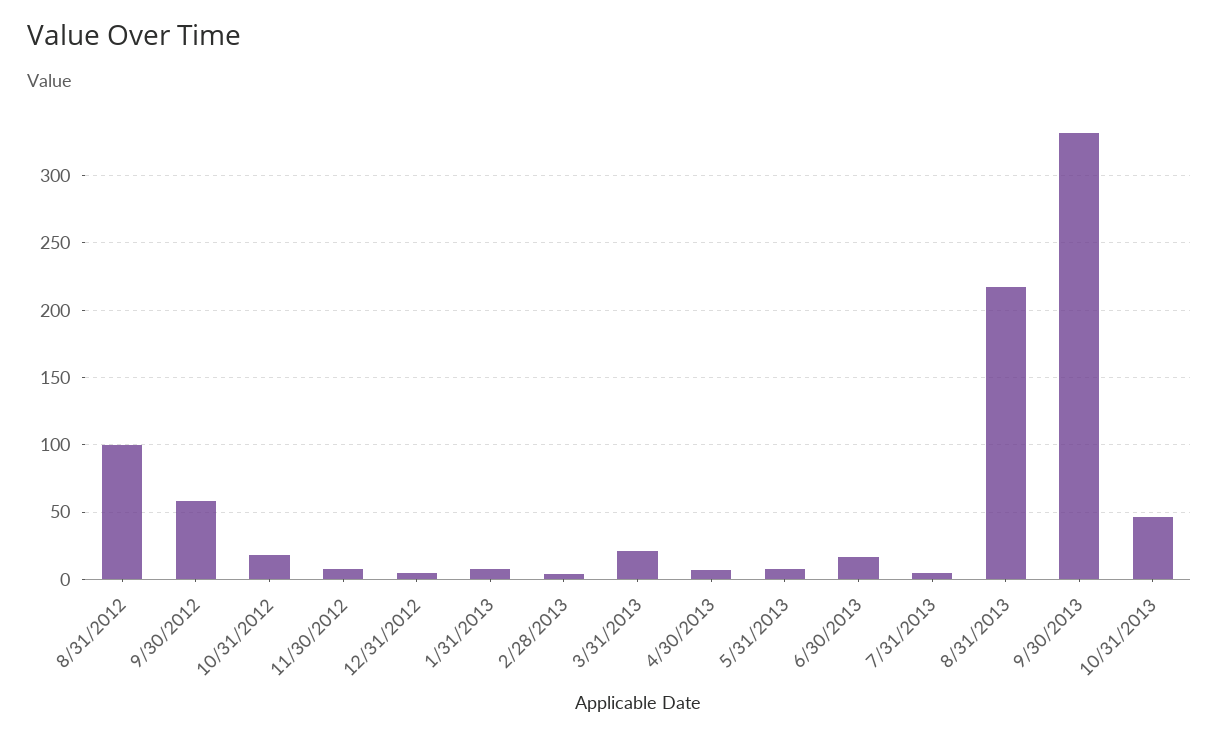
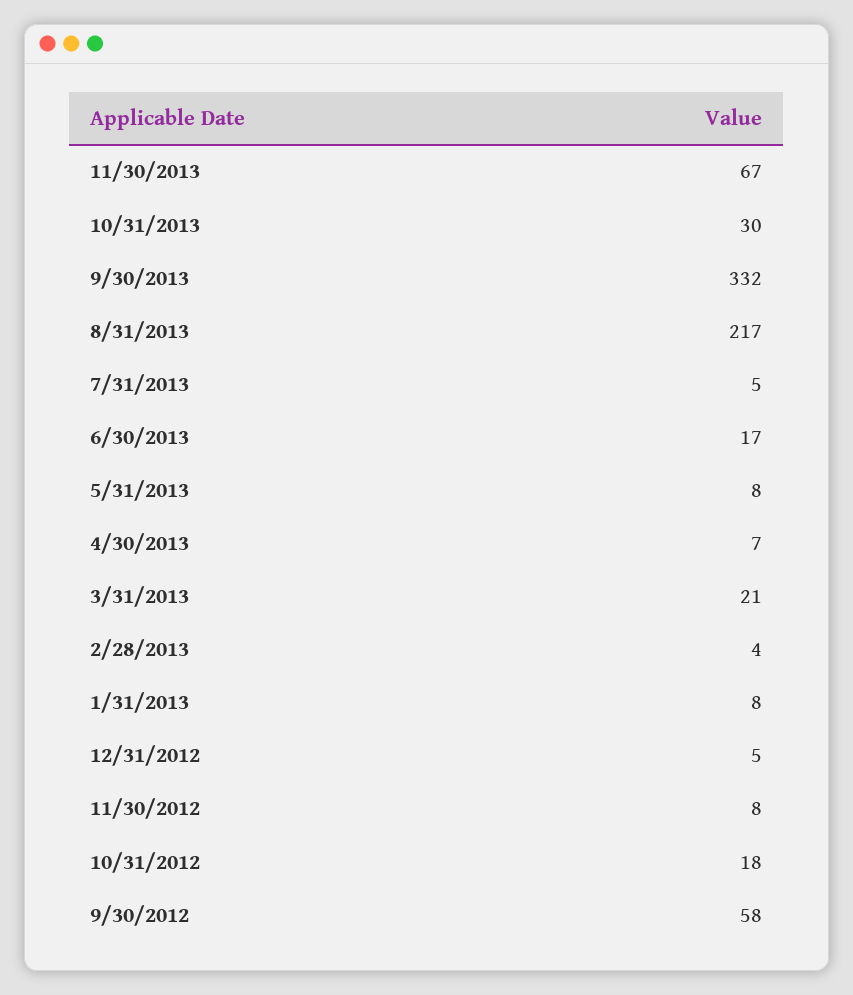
8/31/2012: 100 -> none
10/31/2013: 45 -> 30
11/30/2013: none -> 67

